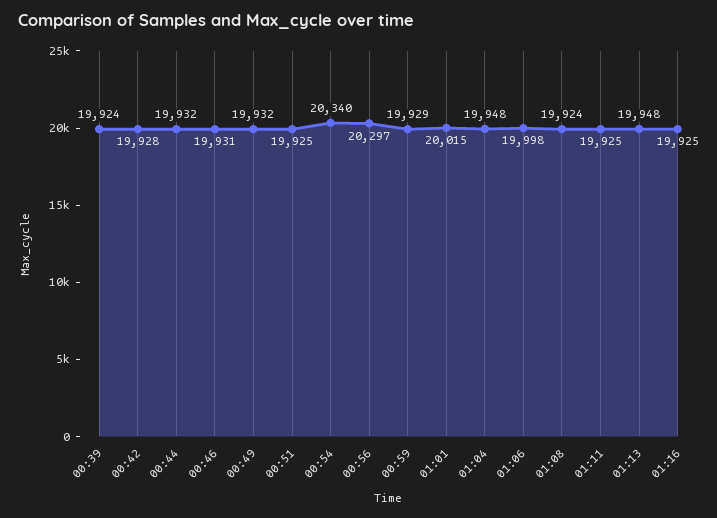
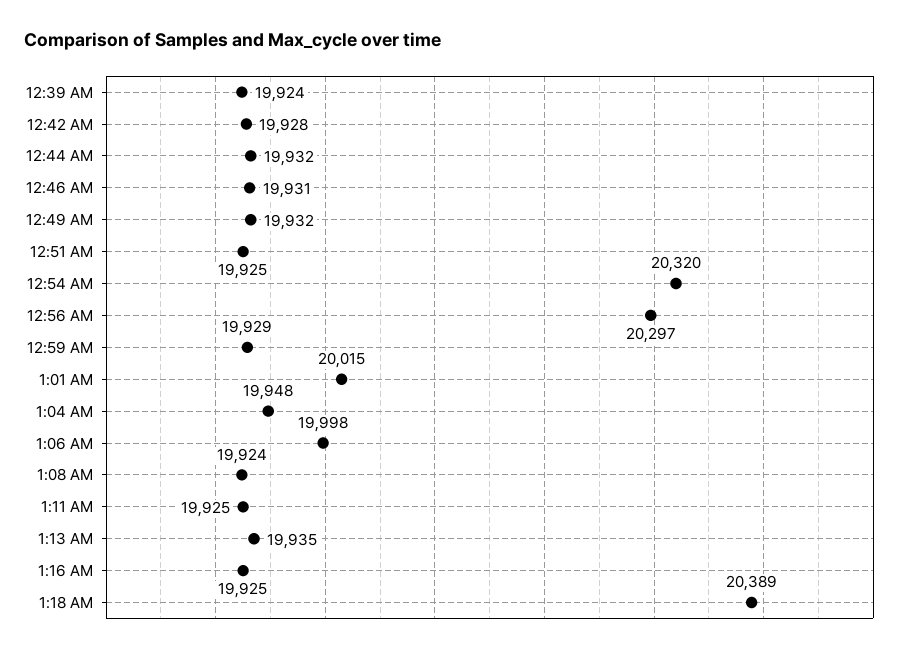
00:54: 20340 -> 20320
01:13: 19948 -> 19935
1:18 AM: none -> 20389

